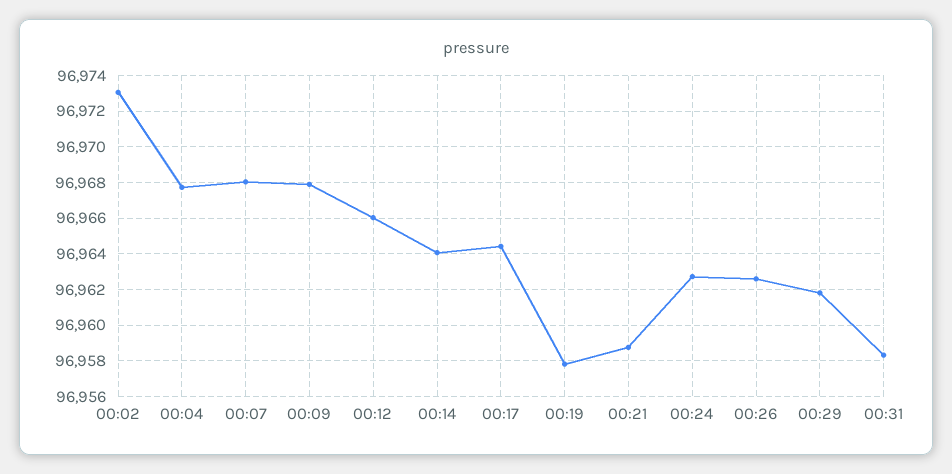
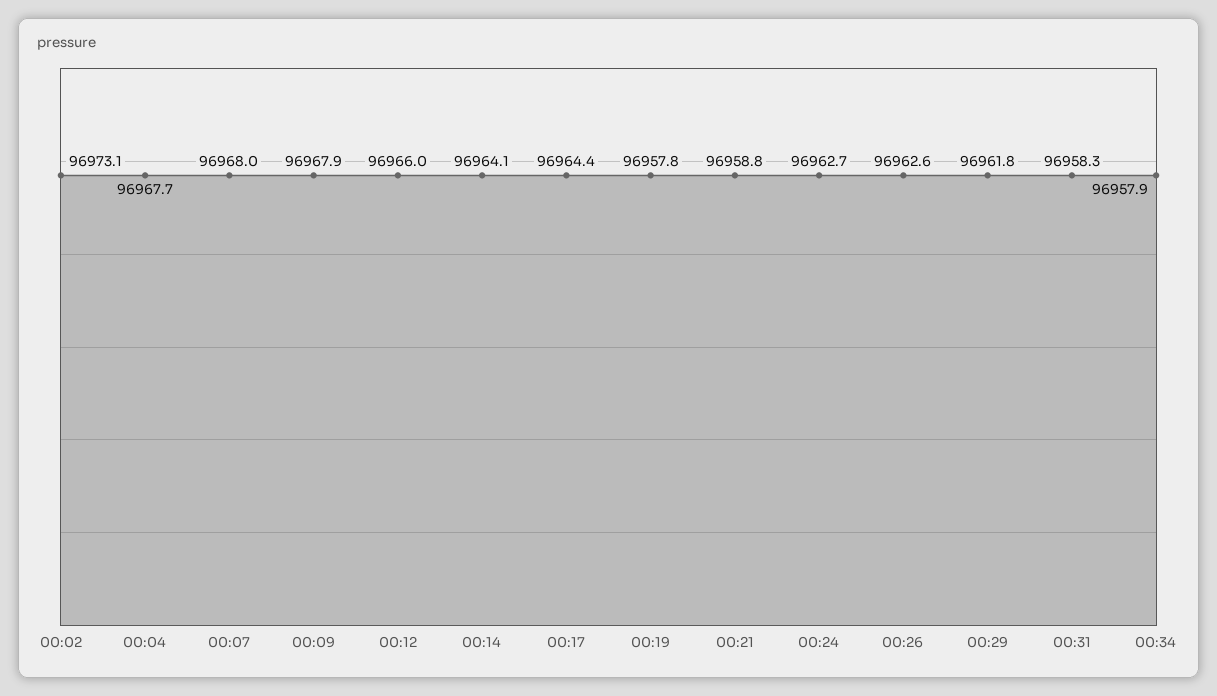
00:34: none -> 96957.9

